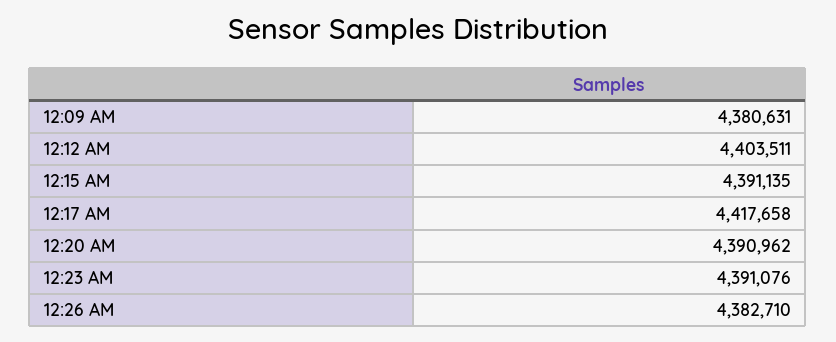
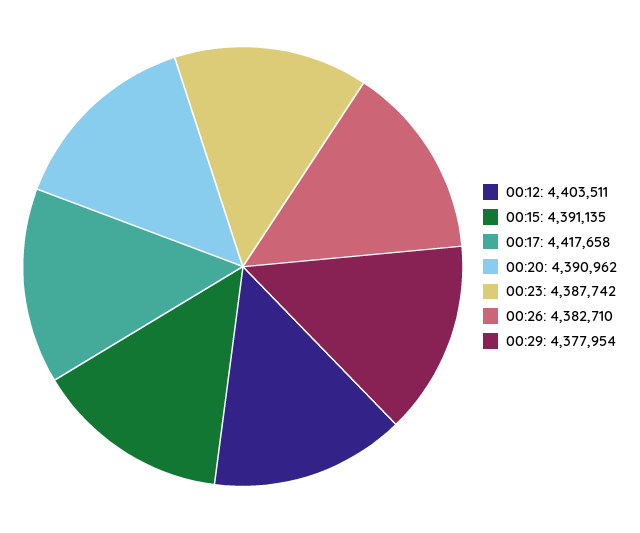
12:09 AM: 4380631 -> none
12:23 AM: 4391076 -> 4387742
00:29: none -> 4377954

